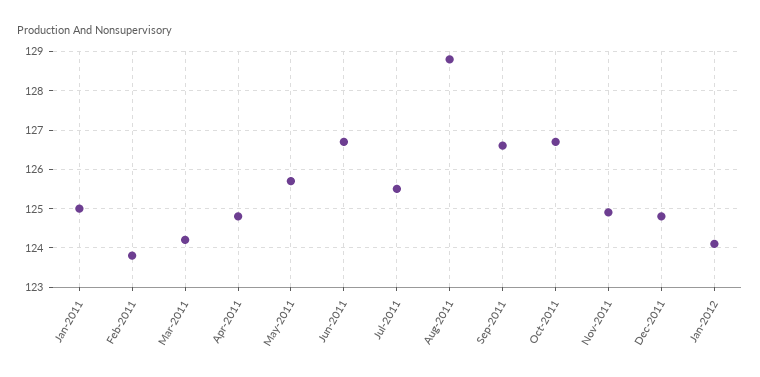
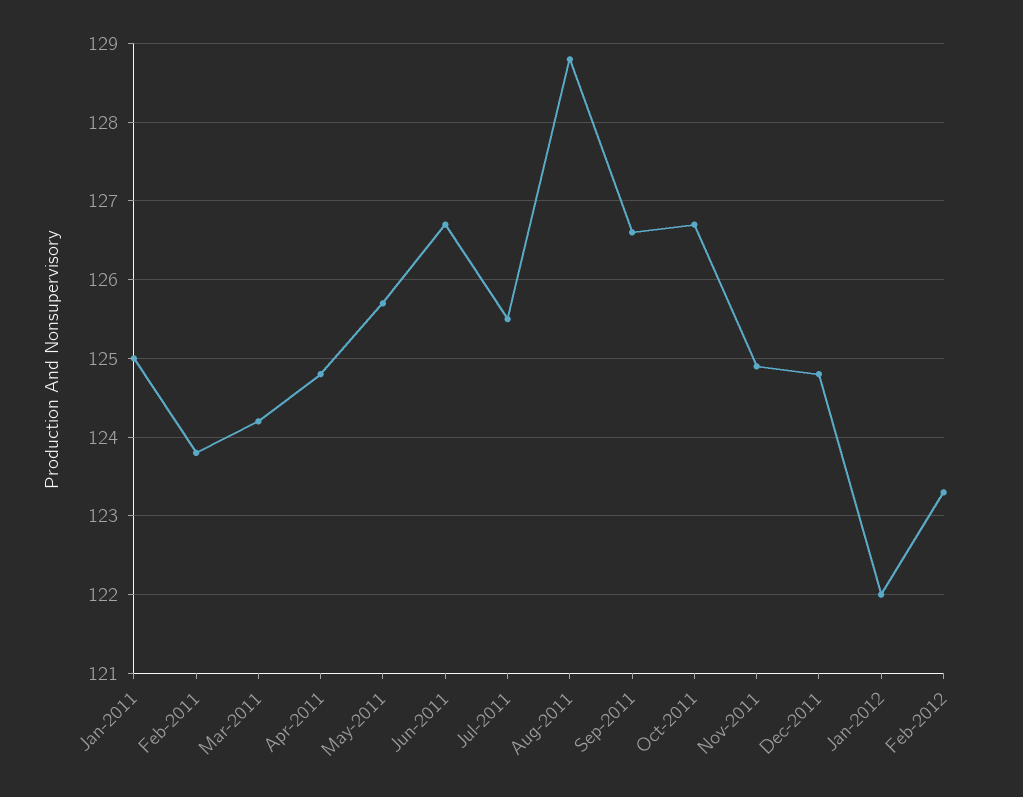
Jan-2012: 124 -> 122
Feb-2012: none -> 123.3

